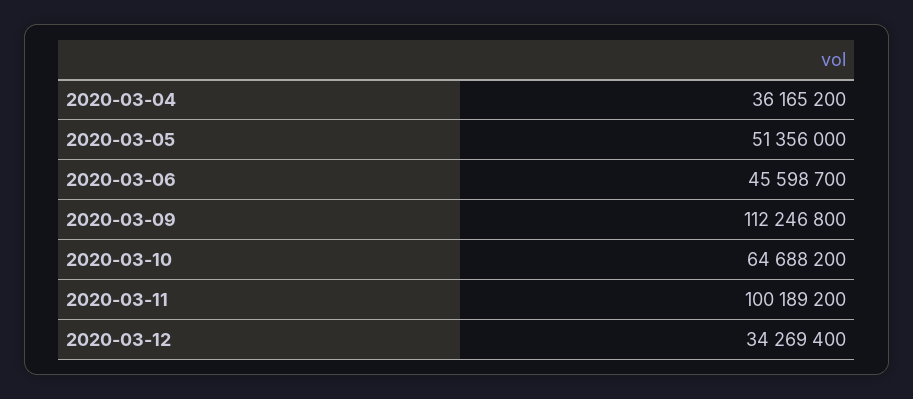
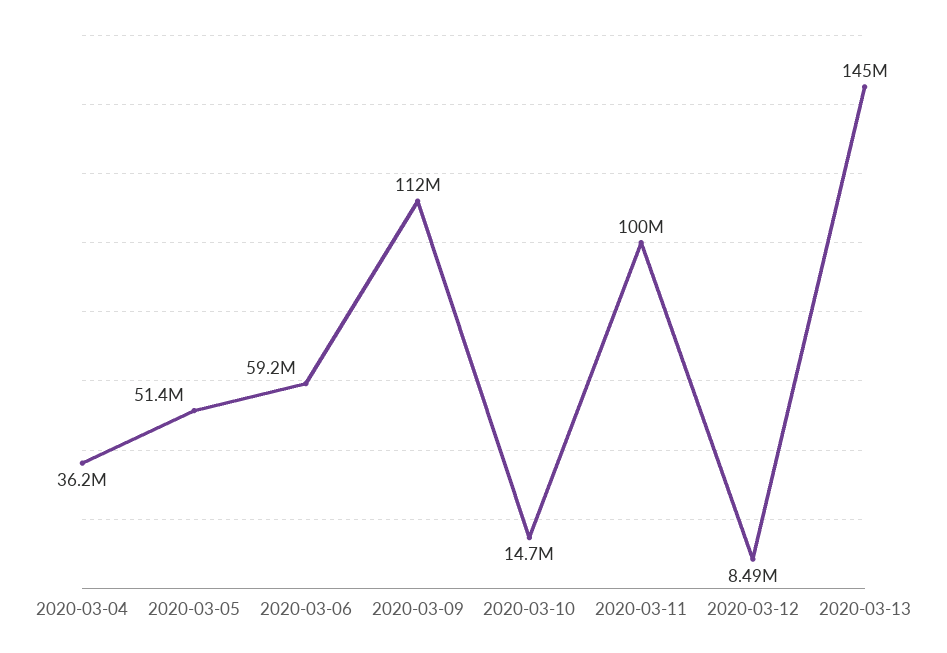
2020-03-06: 45598700 -> 59200000
2020-03-10: 64688200 -> 14700000
2020-03-12: 34269400 -> 8490000
2020-03-13: none -> 145000000

